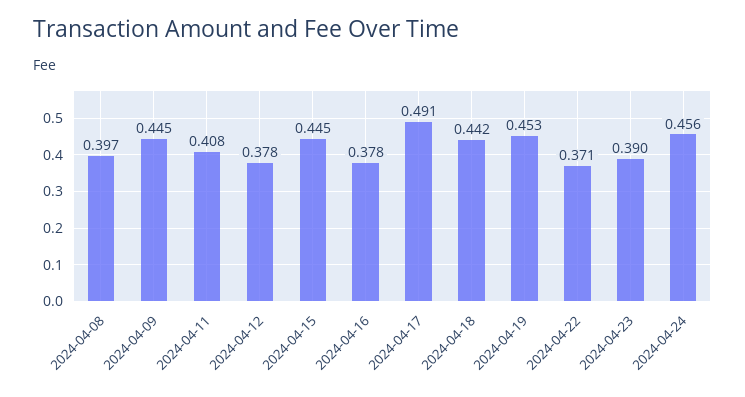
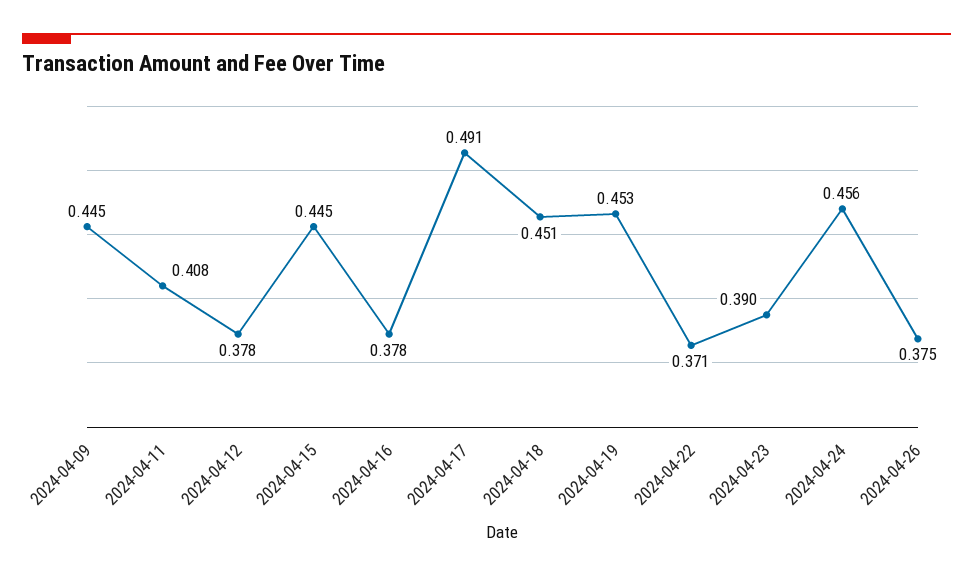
2024-04-08: 0.397 -> none
2024-04-18: 0.442 -> 0.451
2024-04-26: none -> 0.375

